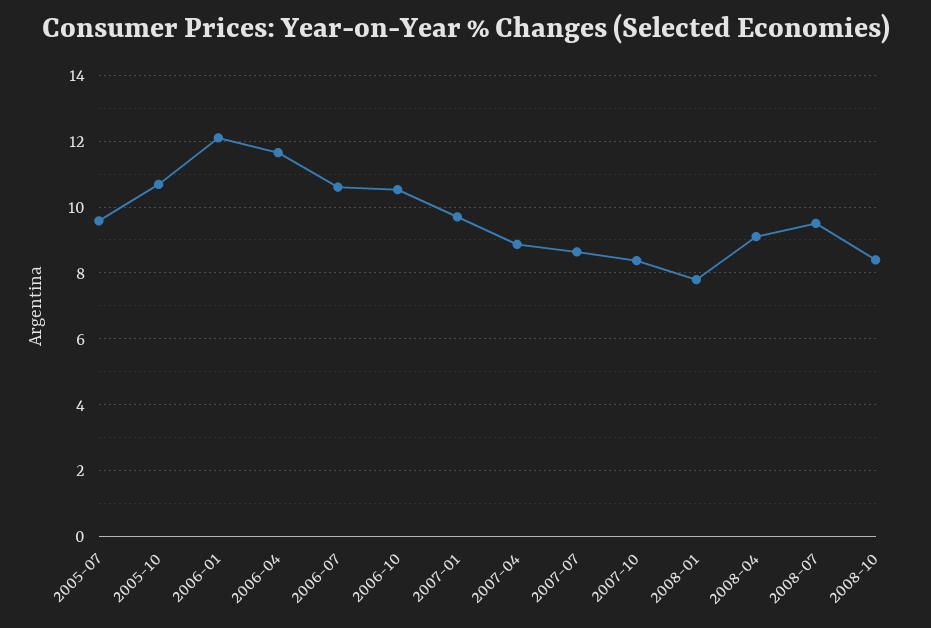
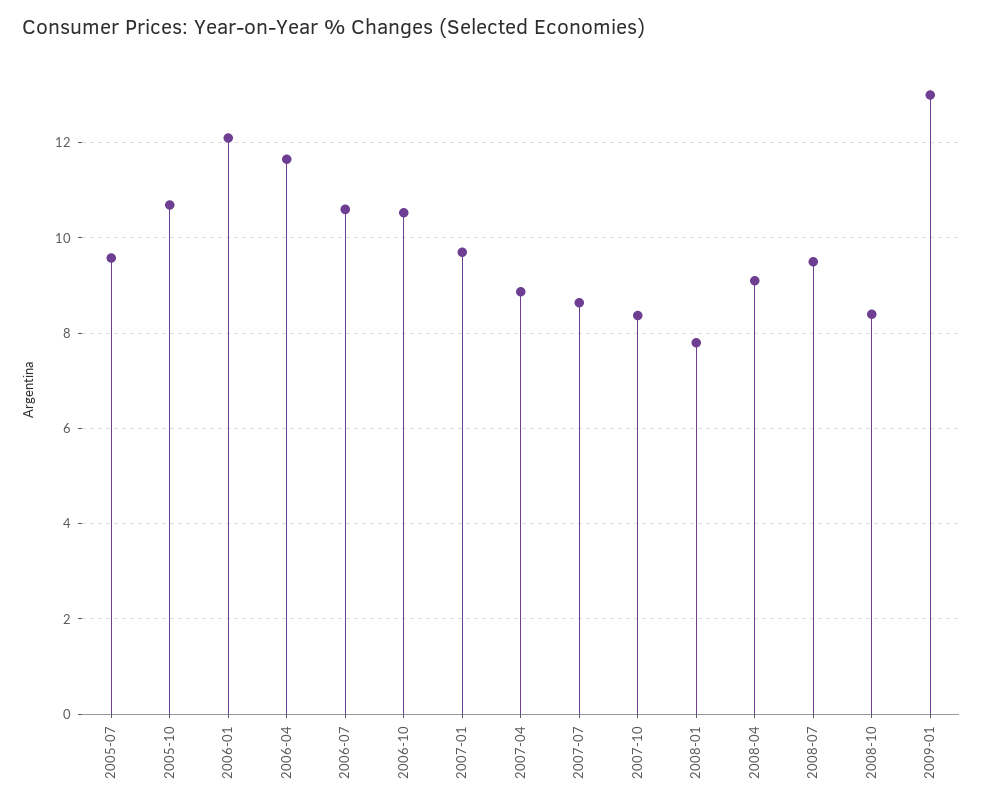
2009-01: none -> 13

